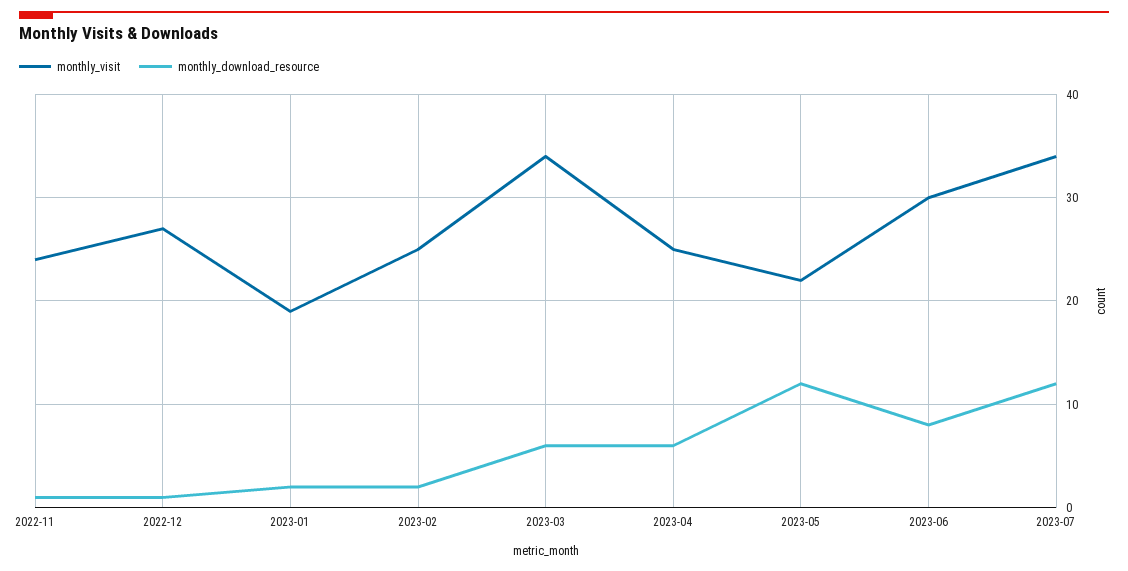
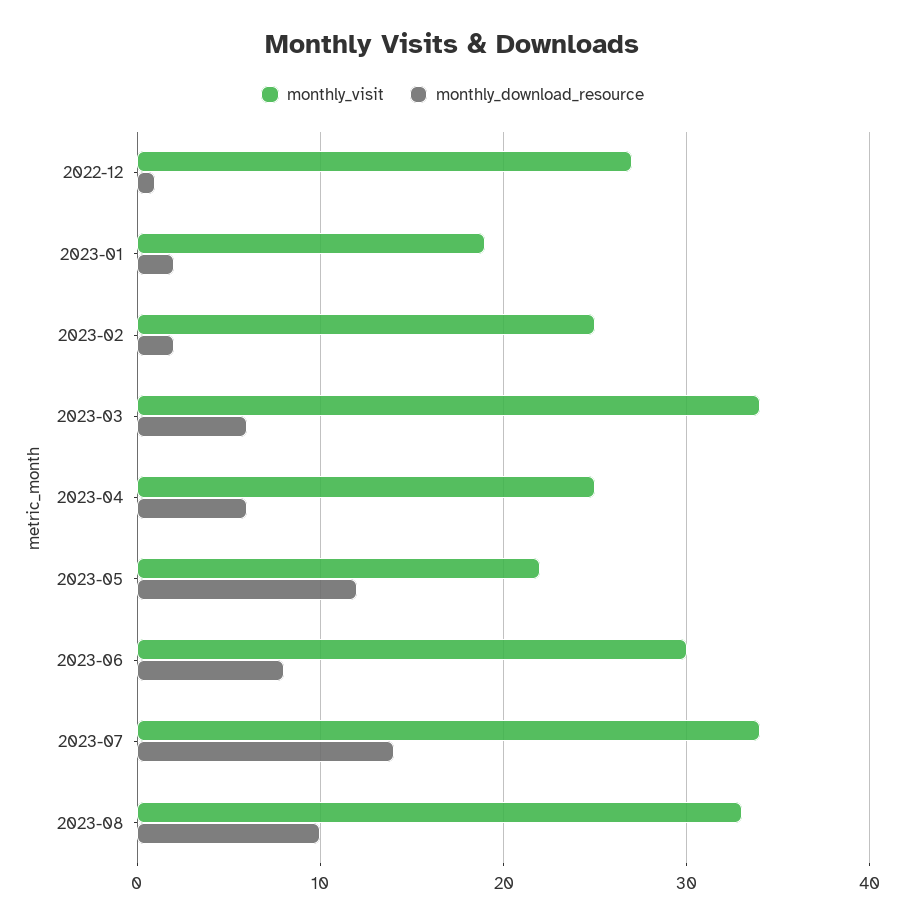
monthly_visit, 2022-11: 24 -> none
monthly_download_resource, 2022-11: 1 -> none
monthly_download_resource, 2023-07: 12 -> 14
monthly_visit, 2023-08: none -> 33
monthly_download_resource, 2023-08: none -> 10

